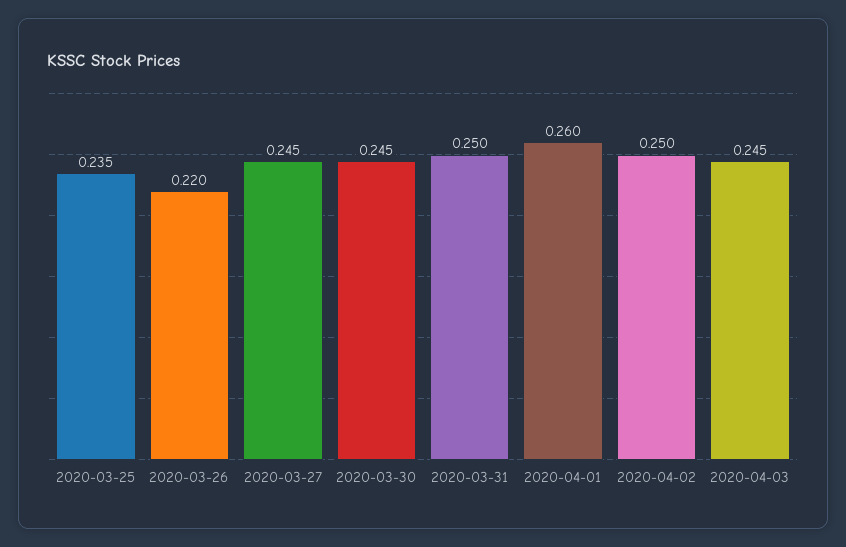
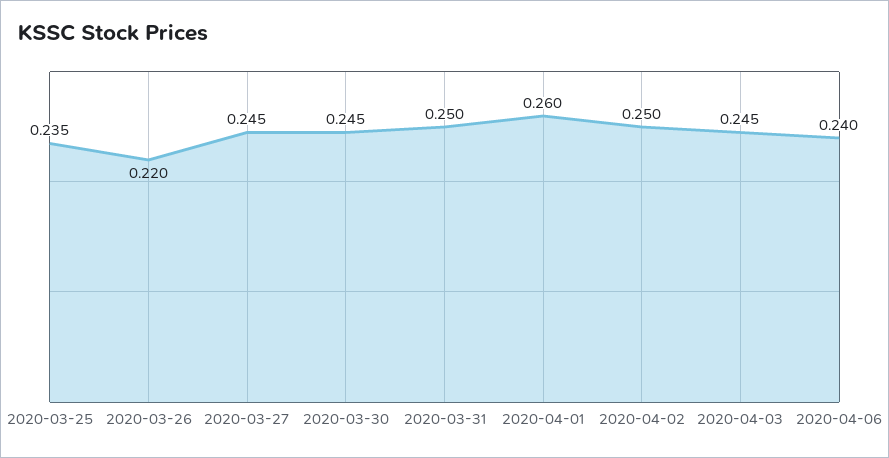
2020-04-06: none -> 0.24

